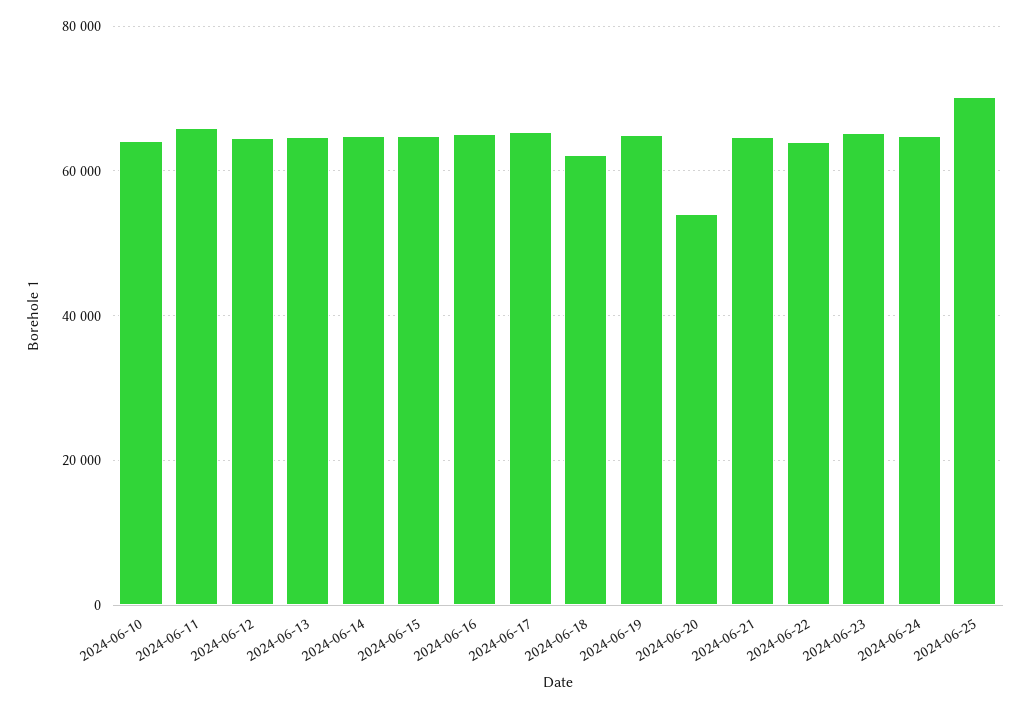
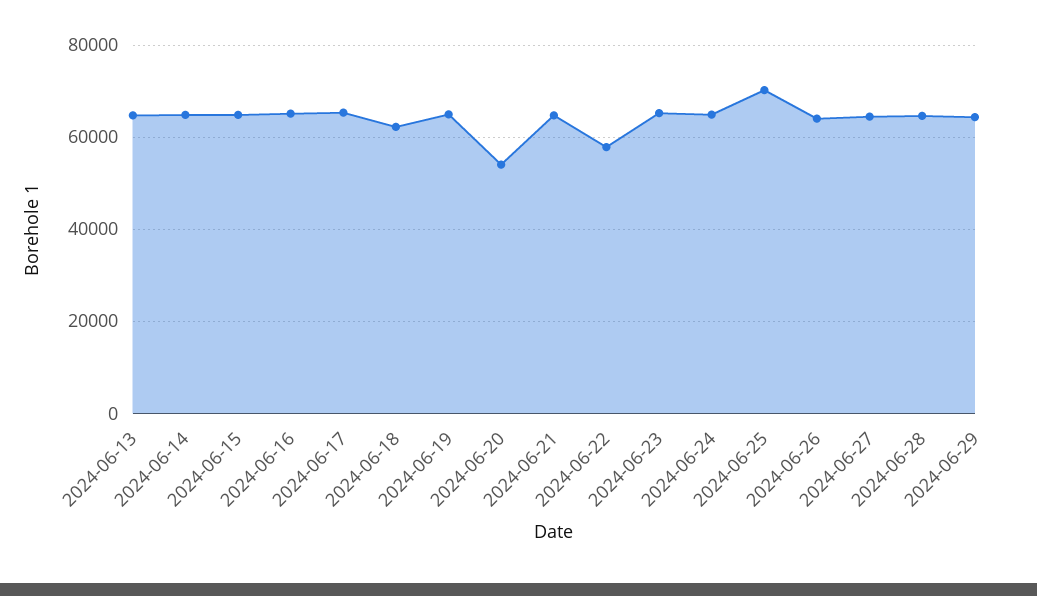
2024-06-10: 64000 -> none
2024-06-11: 66000 -> none
2024-06-12: 64000 -> none
2024-06-22: 64000 -> 58000
2024-06-26: none -> 64000
2024-06-27: none -> 64000
2024-06-28: none -> 64000
2024-06-29: none -> 64000

